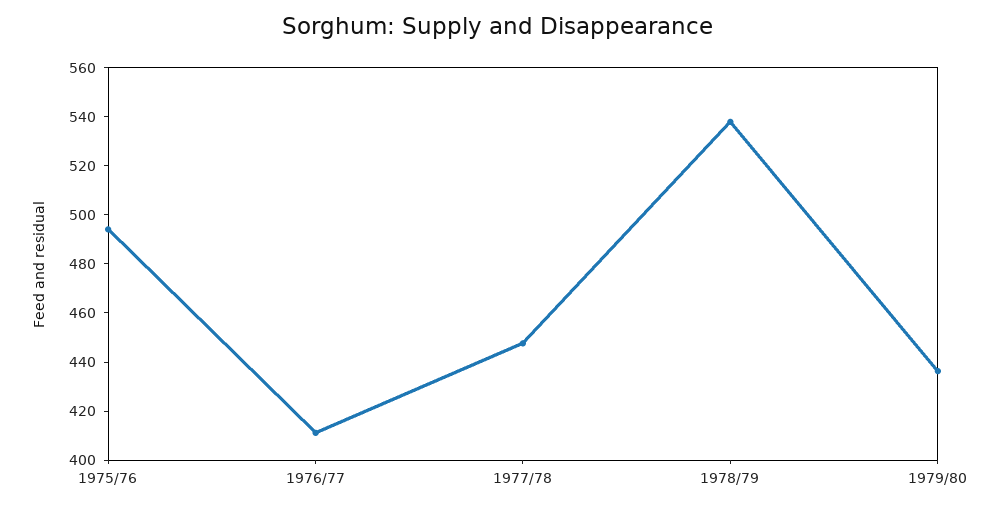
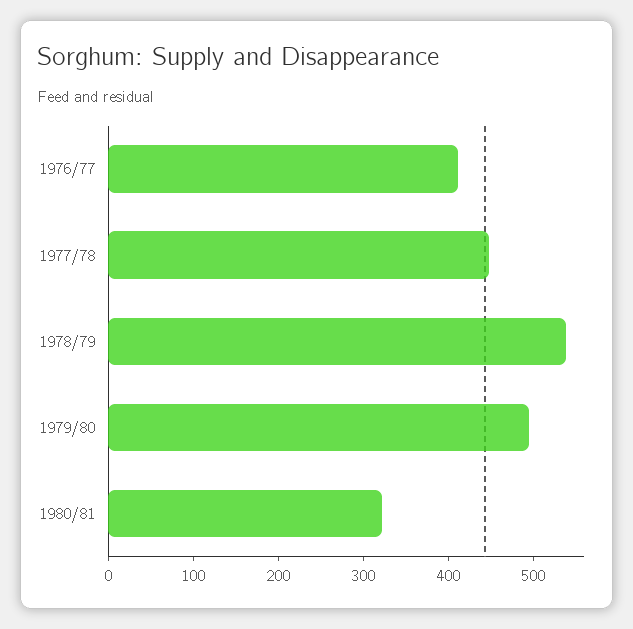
1975/76: 495 -> none
1979/80: 435 -> 500
1980/81: none -> 320

